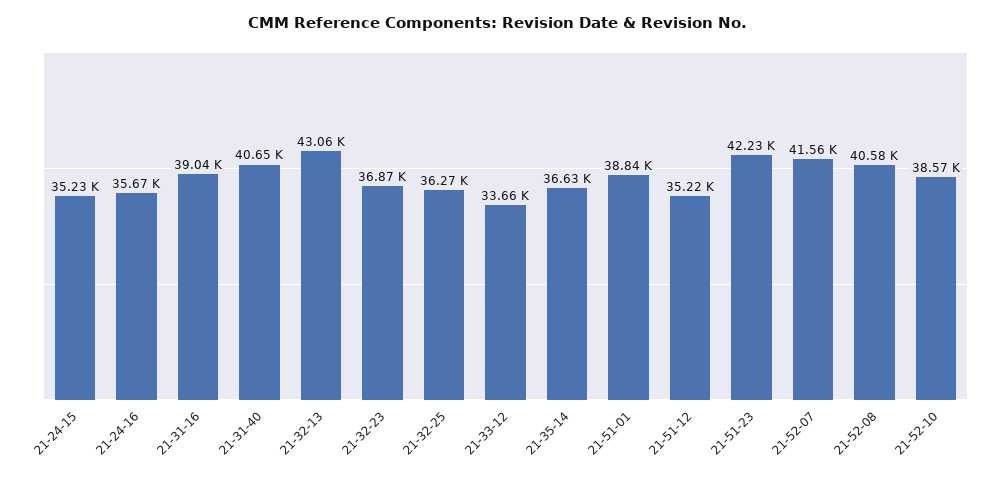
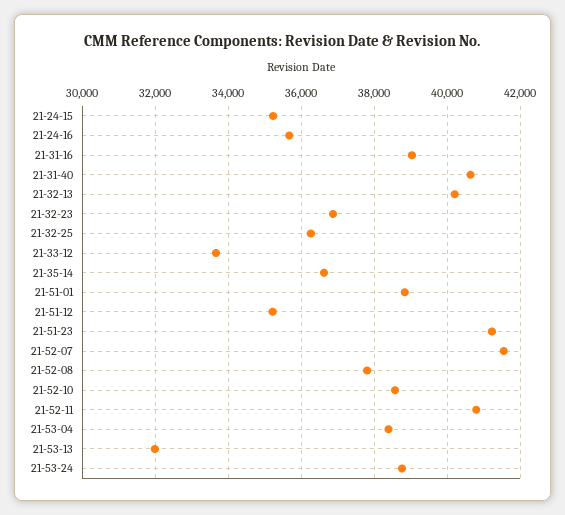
21-32-13: 43060 -> 40200
21-51-23: 42230 -> 41200
21-52-08: 40580 -> 37800
21-52-11: none -> 40800
21-53-04: none -> 38400
21-53-13: none -> 32000
21-53-24: none -> 38800

